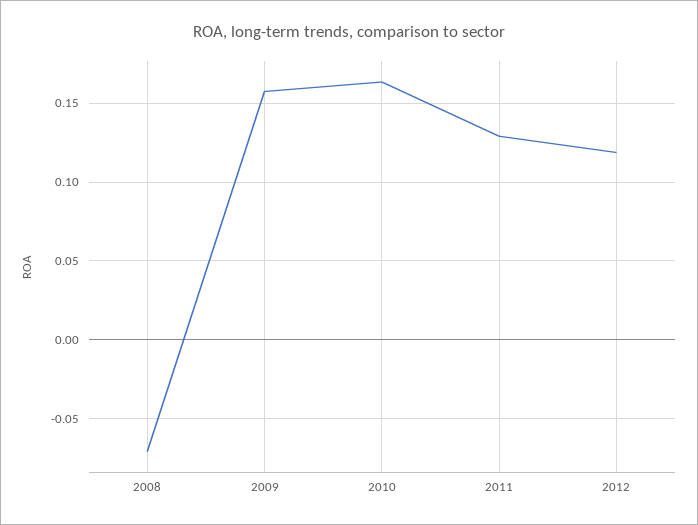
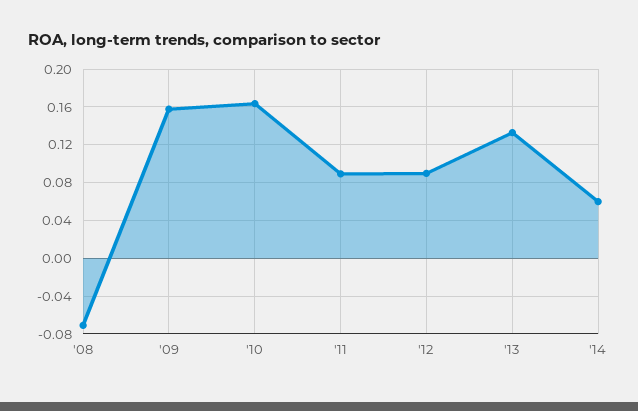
2011: 0.13 -> 0.09
2012: 0.12 -> 0.09
'13: none -> 0.13
'14: none -> 0.06

